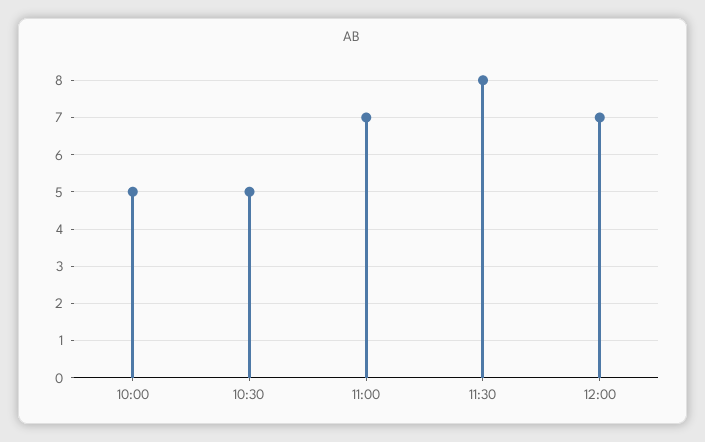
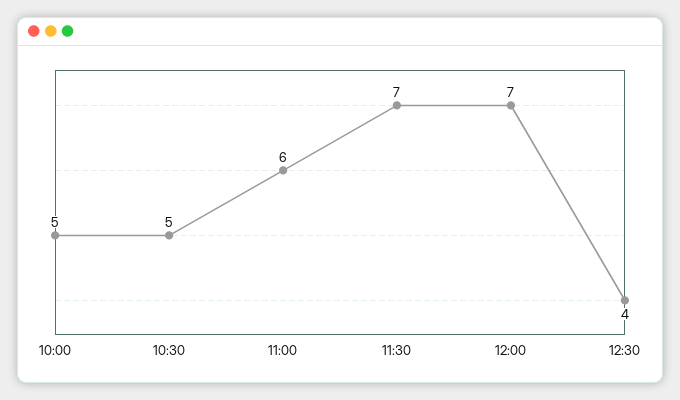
11:00: 7 -> 6
11:30: 8 -> 7
12:30: none -> 4

